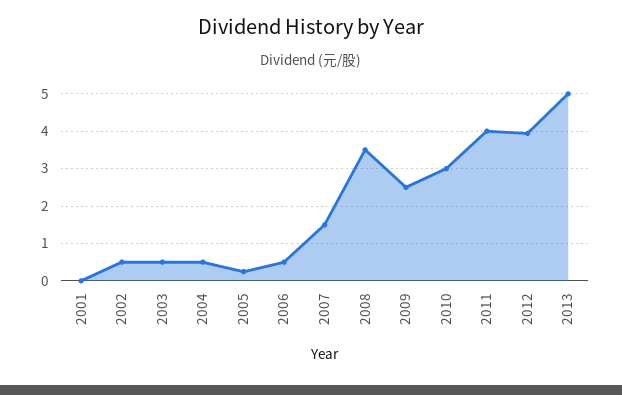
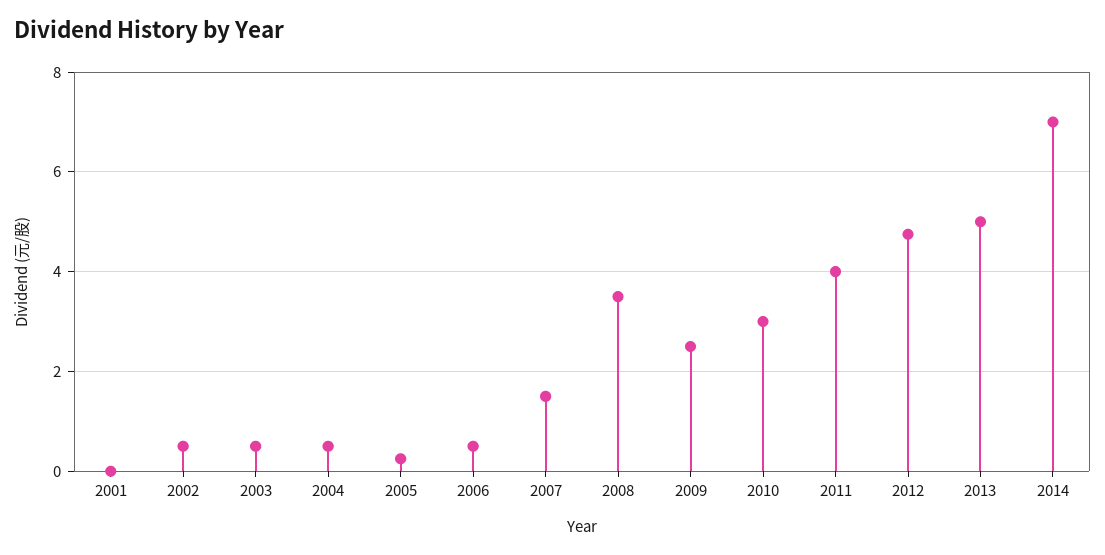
2012: 4 -> 4.8
2014: none -> 7

